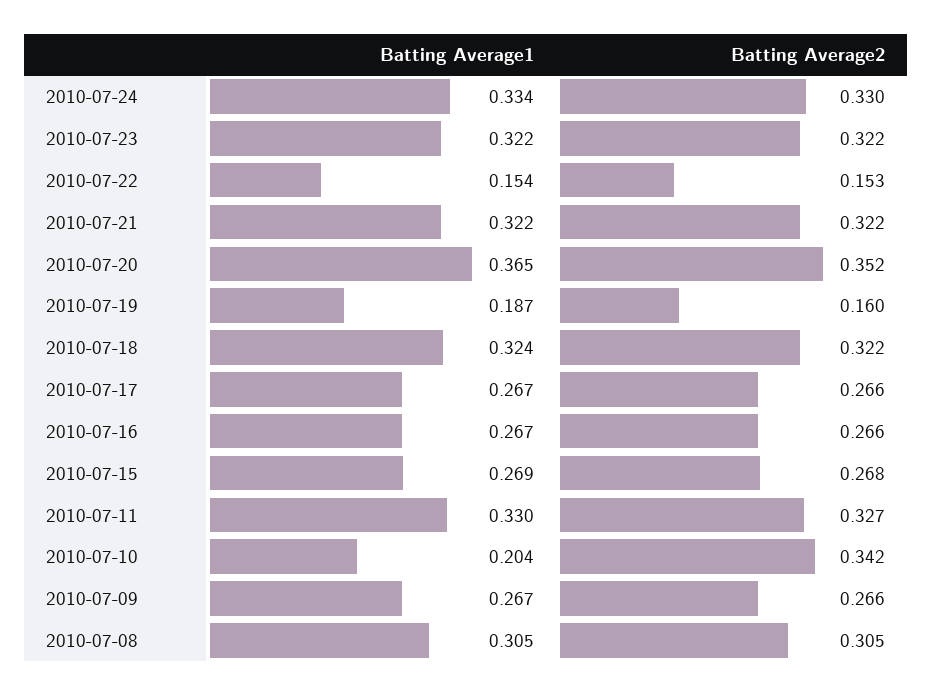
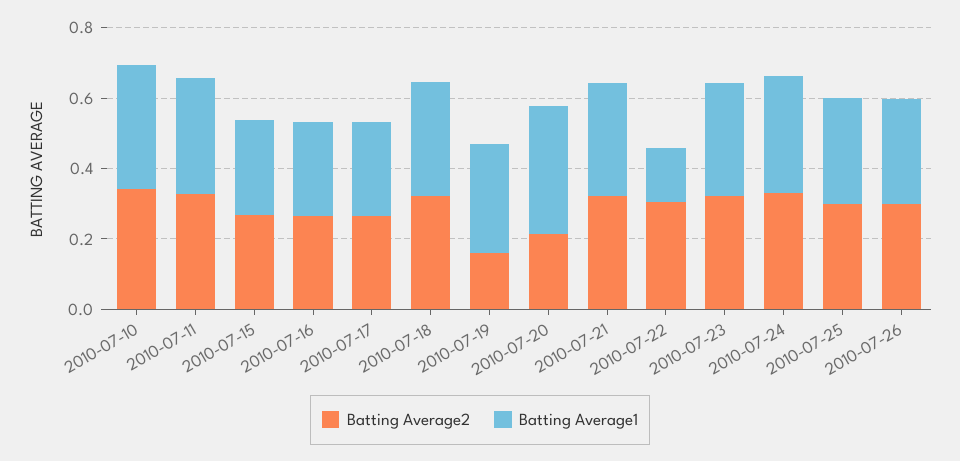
Batting Average2, 2010-07-22: 0.153 -> 0.3
Batting Average2, 2010-07-20: 0.352 -> 0.2
Batting Average1, 2010-07-19: 0.187 -> 0.3
Batting Average1, 2010-07-10: 0.204 -> 0.35
Batting Average1, 2010-07-09: 0.267 -> none
Batting Average2, 2010-07-09: 0.266 -> none
Batting Average1, 2010-07-08: 0.305 -> none
Batting Average2, 2010-07-08: 0.305 -> none
Batting Average2, 2010-07-25: none -> 0.3
Batting Average1, 2010-07-25: none -> 0.3
Batting Average2, 2010-07-26: none -> 0.3
Batting Average1, 2010-07-26: none -> 0.3

